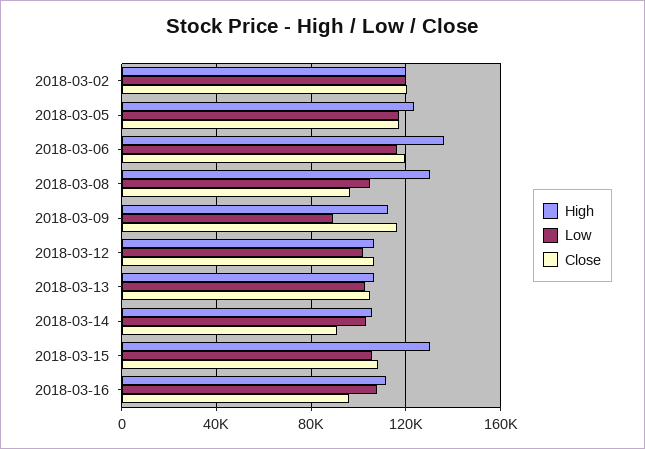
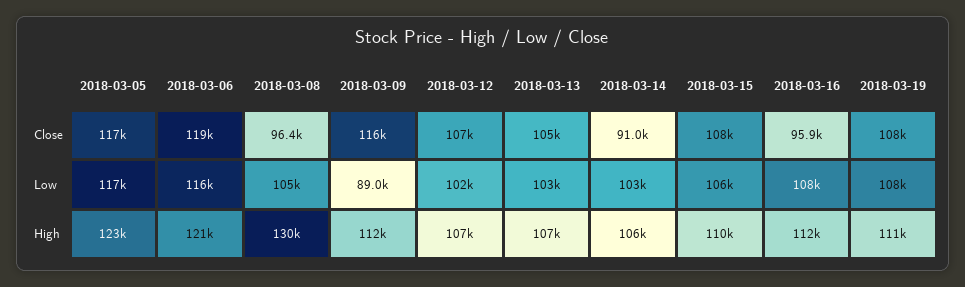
High, 2018-03-02: 120000 -> none
Low, 2018-03-02: 120000 -> none
Close, 2018-03-02: 120000 -> none
High, 2018-03-06: 135000 -> 121000
High, 2018-03-15: 130000 -> 110000
Close, 2018-03-19: none -> 108000
Low, 2018-03-19: none -> 108000
High, 2018-03-19: none -> 111000

